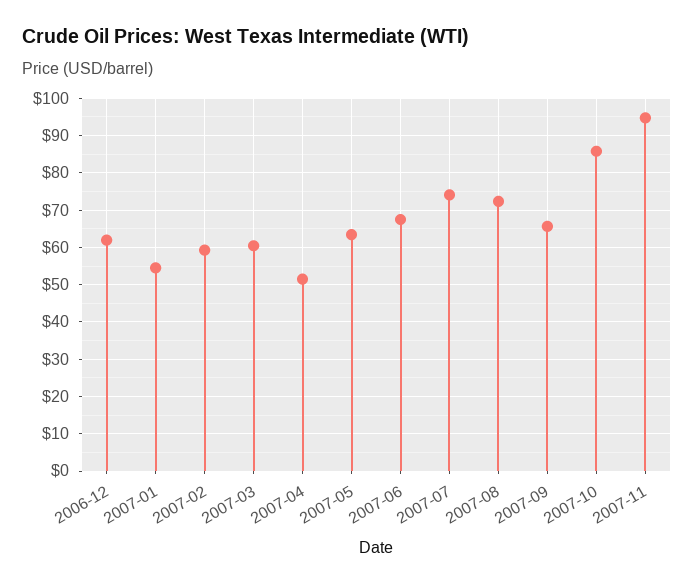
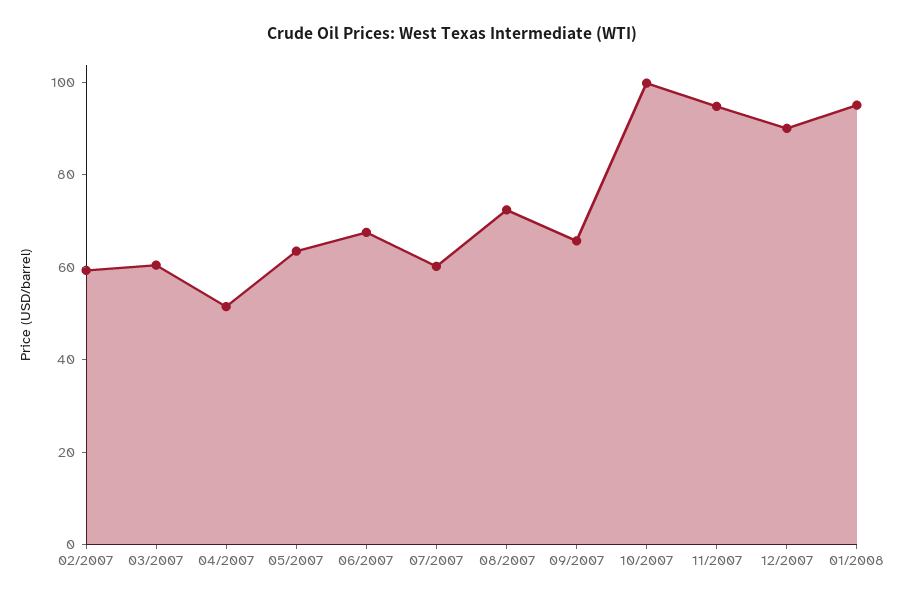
2006-12: 62 -> none
2007-01: 54 -> none
2007-07: 74 -> 60
2007-10: 86 -> 100
12/2007: none -> 90
01/2008: none -> 95

